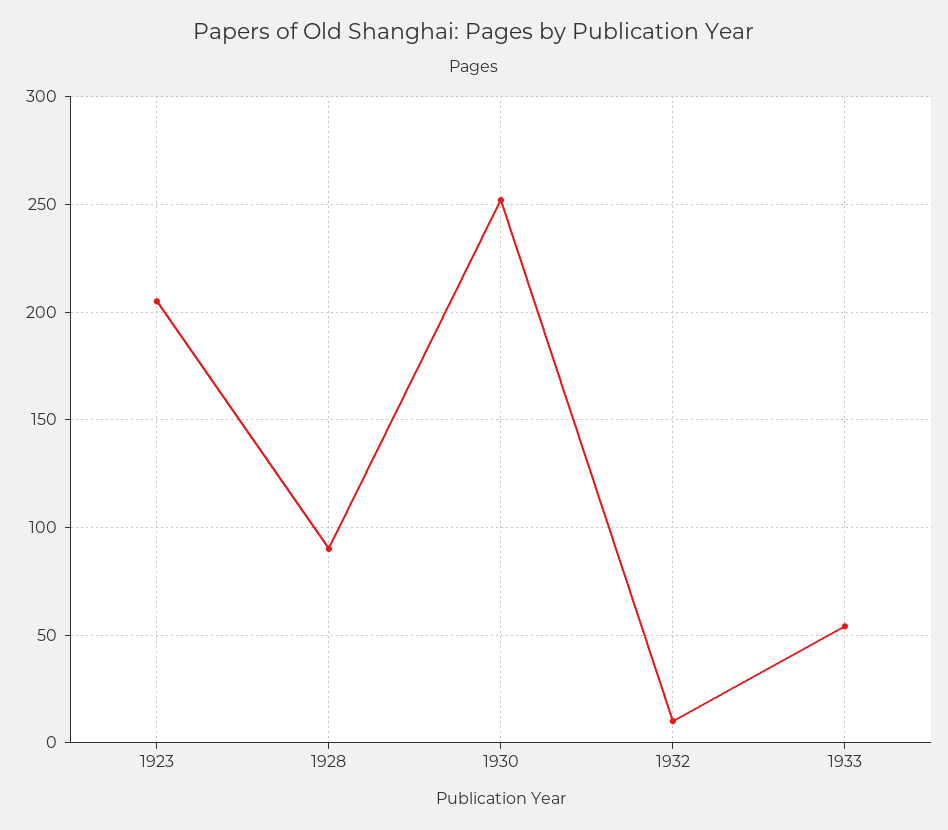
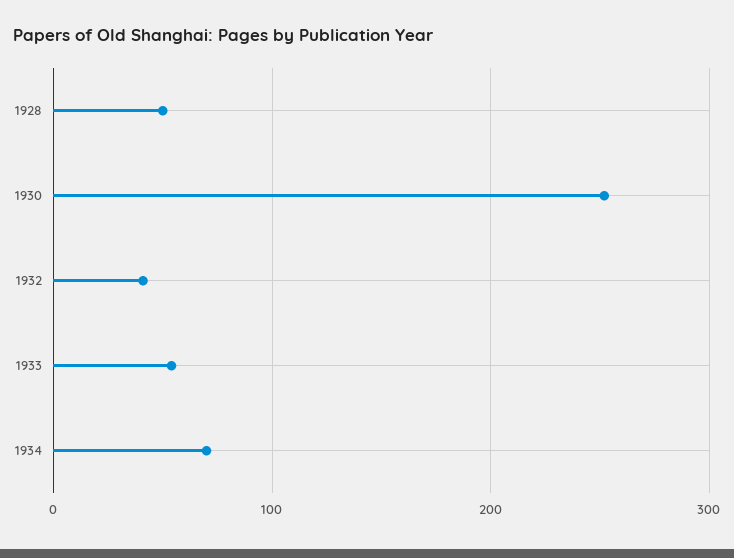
1923: 205 -> none
1928: 90 -> 50
1932: 10 -> 40
1934: none -> 70

